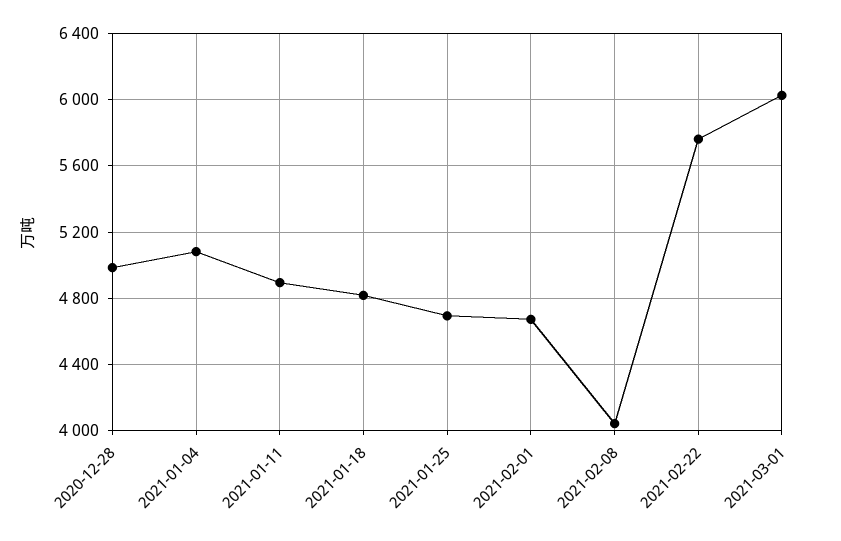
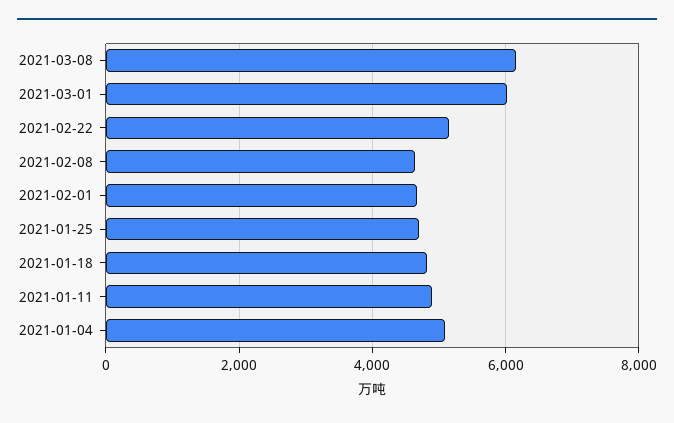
2020-12-28: 5000 -> none
2021-02-08: 4050 -> 4600
2021-02-22: 5750 -> 5200
2021-03-08: none -> 6200

